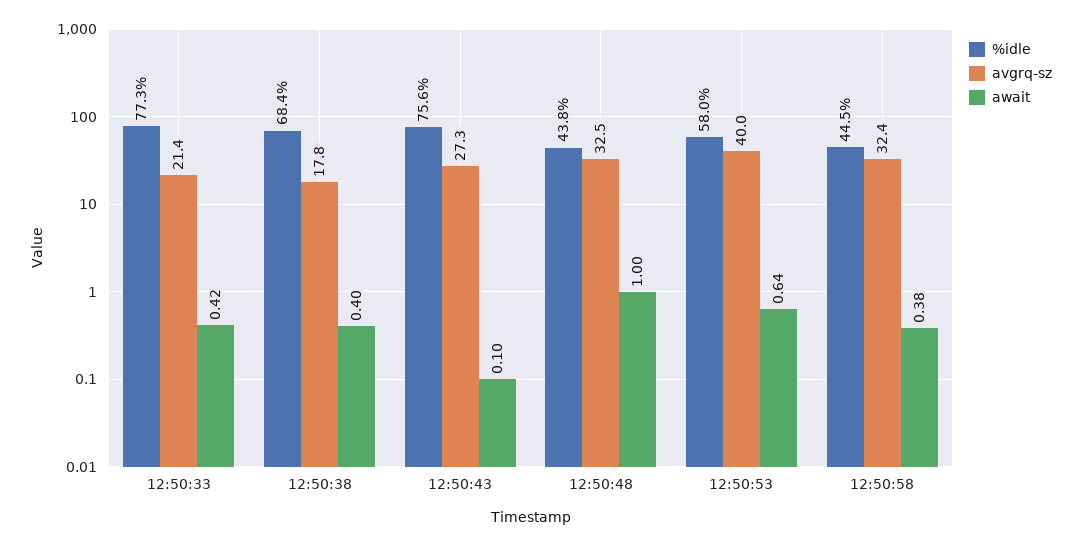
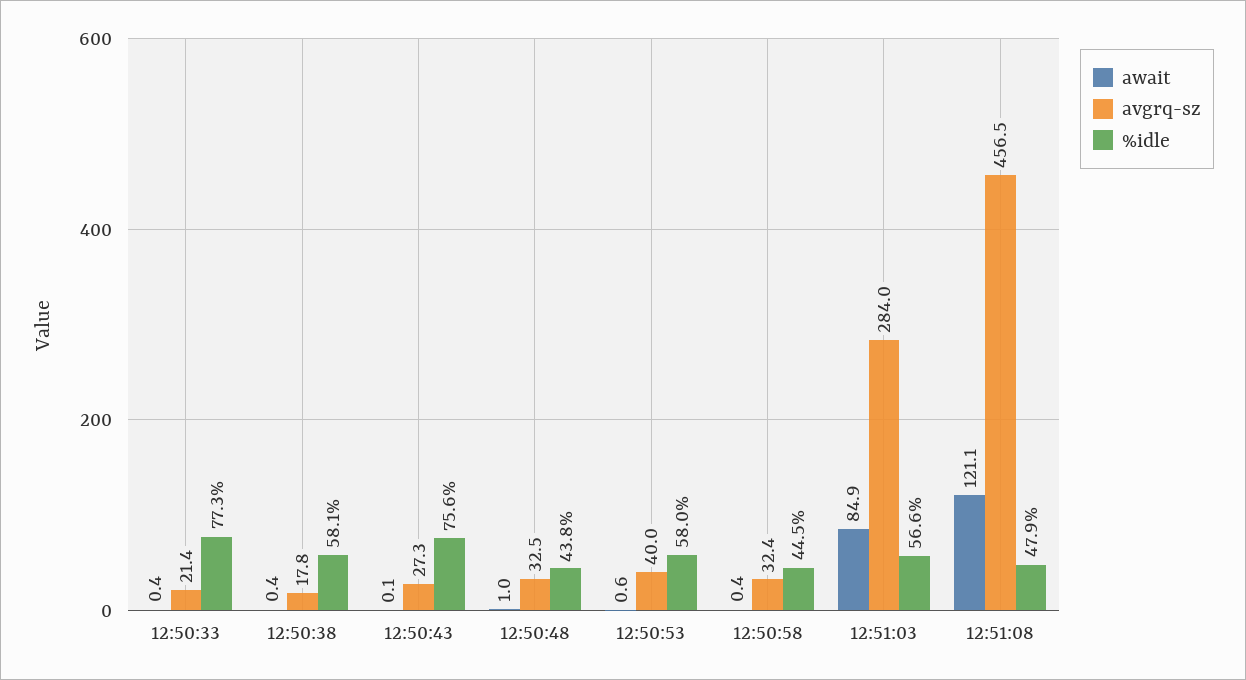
%idle, 12:50:38: 68.4 -> 58.1
await, 12:51:03: none -> 84.9
avgrq-sz, 12:51:03: none -> 284
%idle, 12:51:03: none -> 56.6
await, 12:51:08: none -> 121.1
avgrq-sz, 12:51:08: none -> 456.5
%idle, 12:51:08: none -> 47.9

